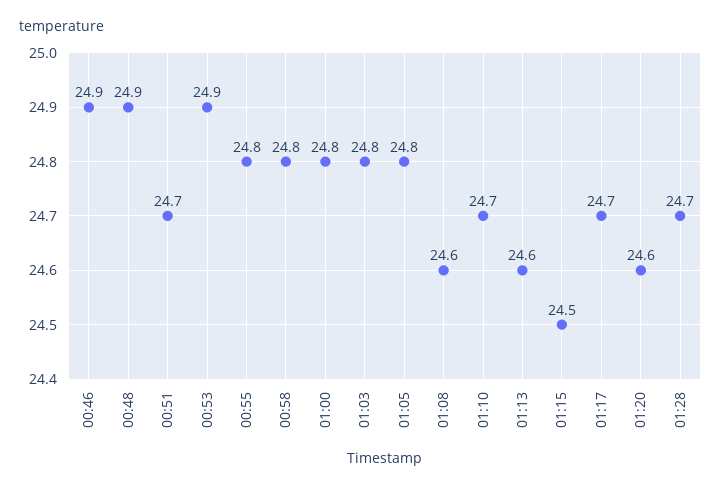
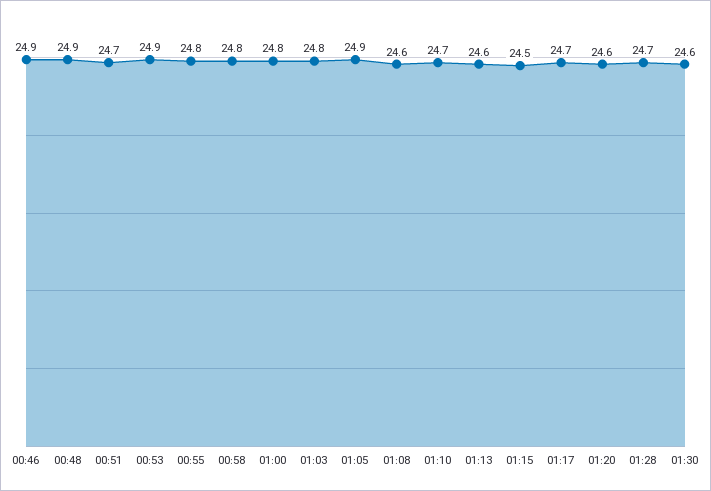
01:05: 24.8 -> 24.9
01:30: none -> 24.6

